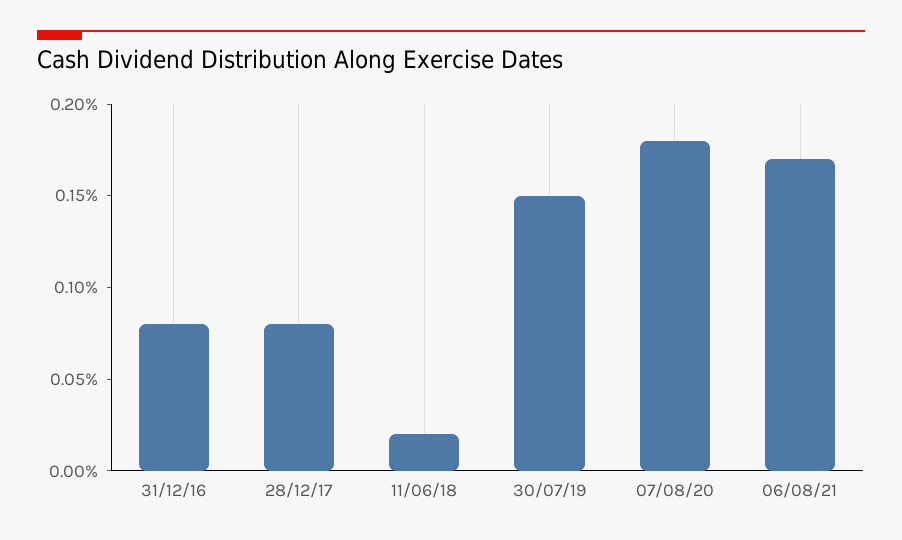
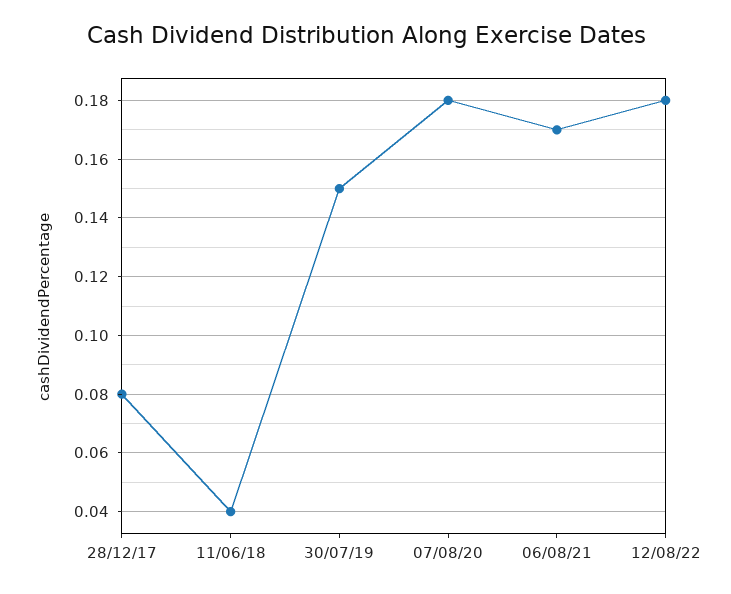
31/12/16: 0.08 -> none
11/06/18: 0.02 -> 0.04
12/08/22: none -> 0.18

